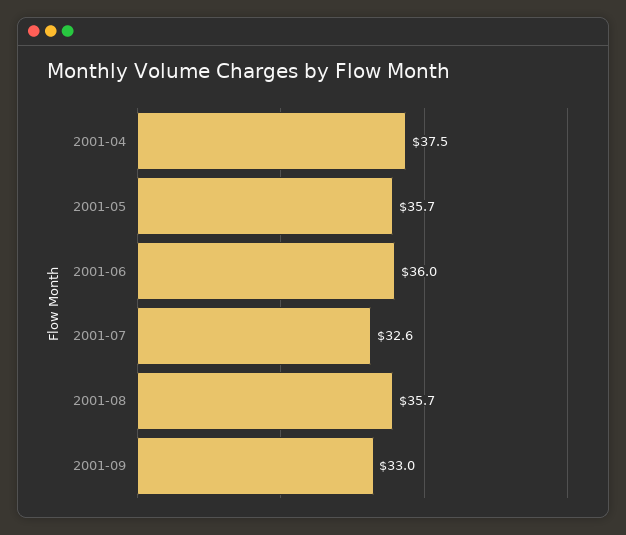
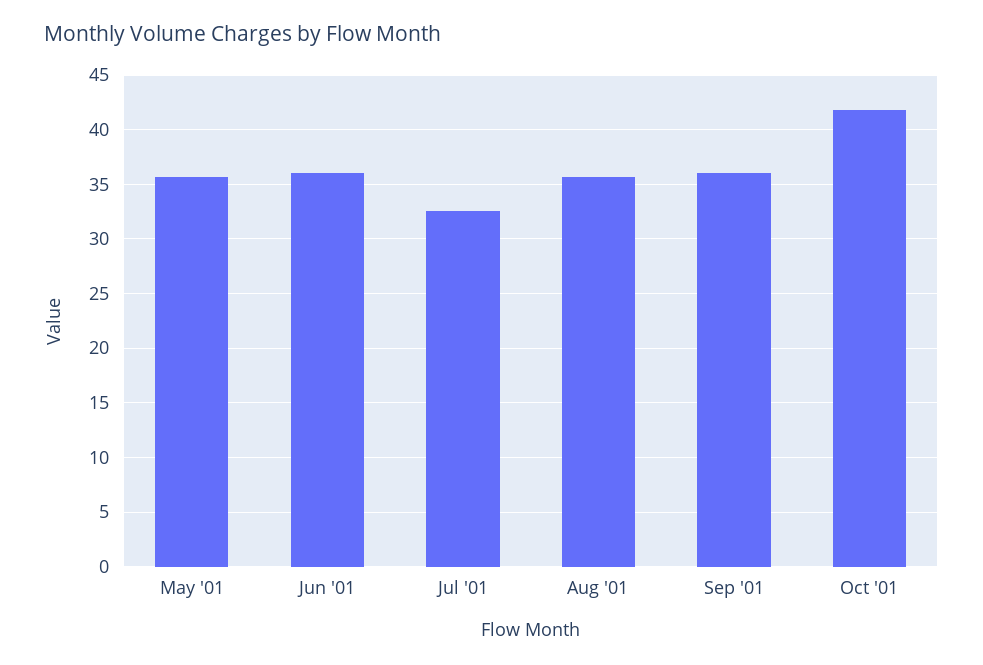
2001-04: 37.5 -> none
2001-09: 33 -> 36
Oct '01: none -> 42

